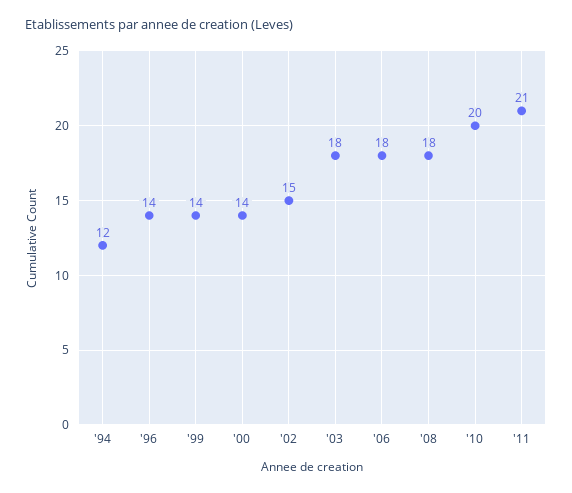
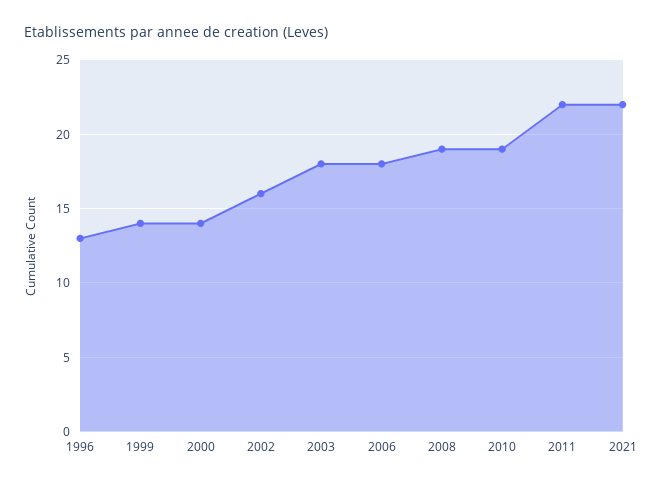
'94: 12 -> none
'96: 14 -> 13
'02: 15 -> 16
'08: 18 -> 19
'10: 20 -> 19
'11: 21 -> 22
2021: none -> 22

